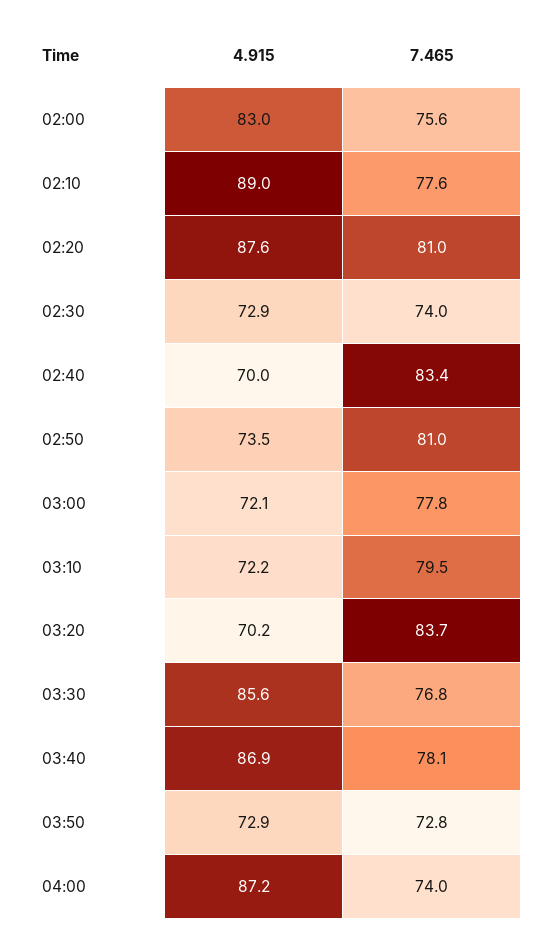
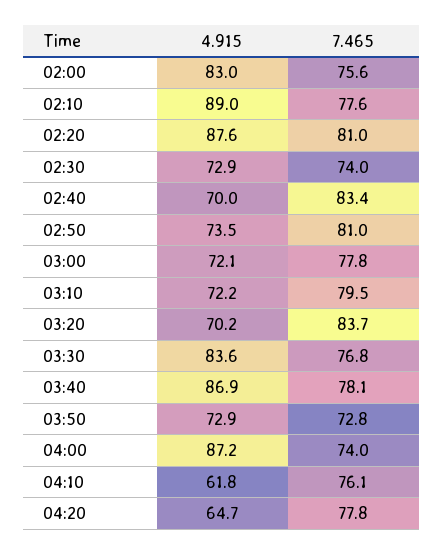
4.915, 03:30: 85.6 -> 83.6
4.915, 04:10: none -> 61.8
7.465, 04:10: none -> 76.1
4.915, 04:20: none -> 64.7
7.465, 04:20: none -> 77.8

